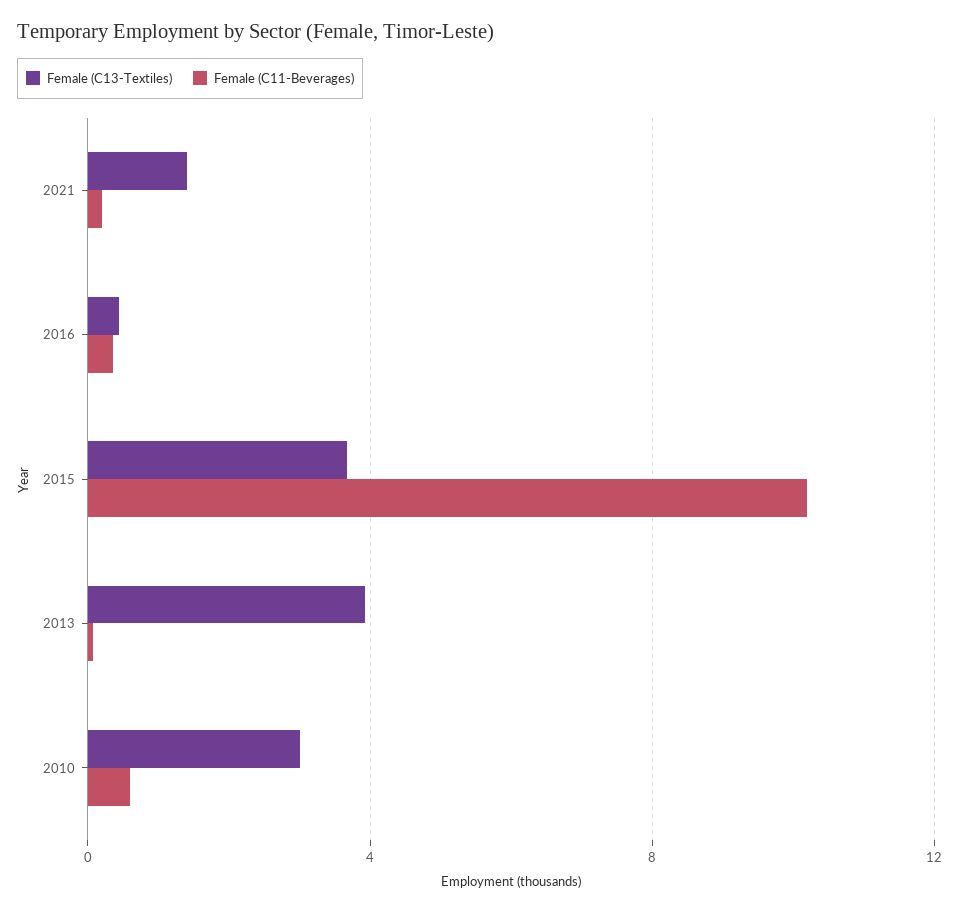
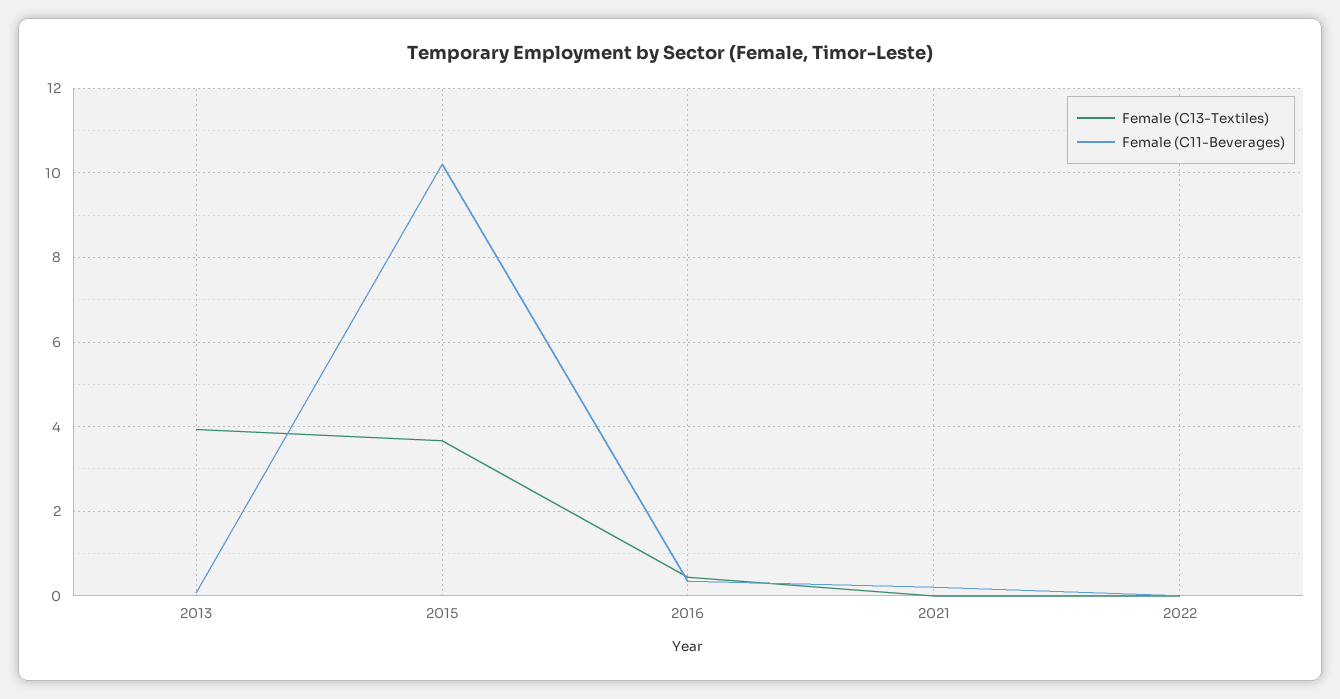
Female (C13-Textiles), 2021: 1.5 -> 0
Female (C13-Textiles), 2010: 3 -> none
Female (C11-Beverages), 2010: 0.5 -> none
Female (C13-Textiles), 2022: none -> 0
Female (C11-Beverages), 2022: none -> 0

